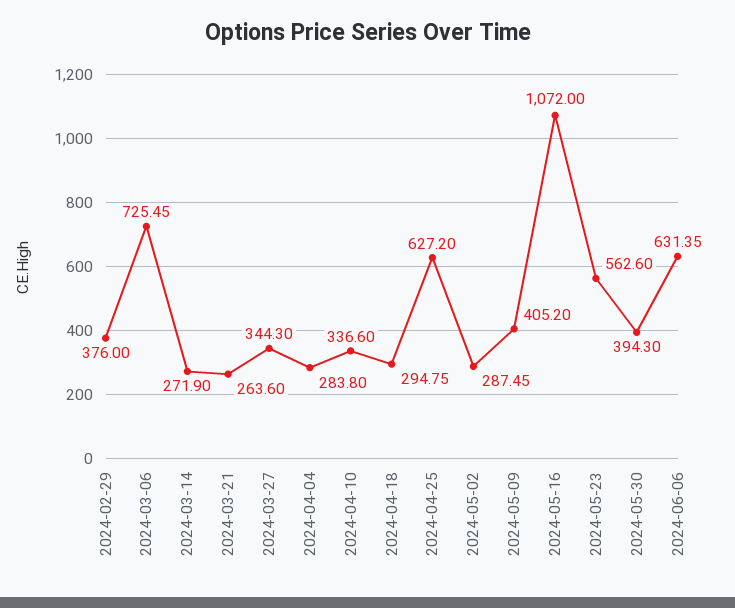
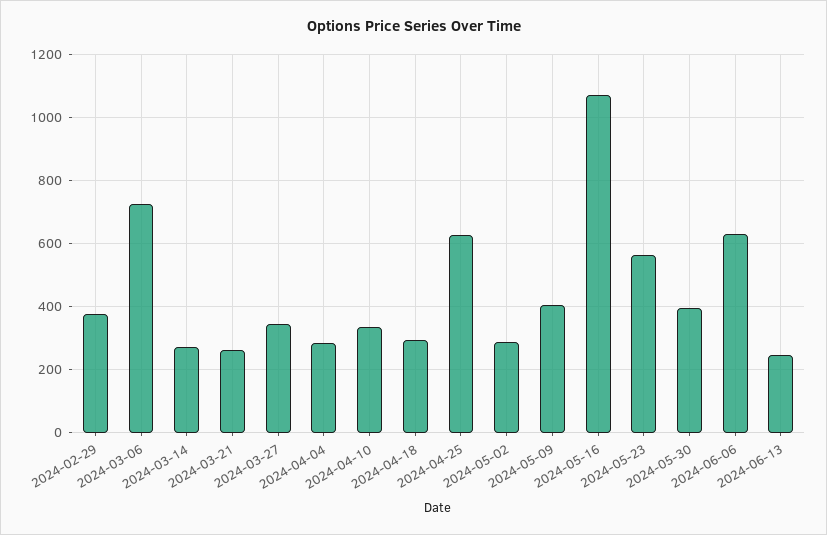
2024-06-13: none -> 240

